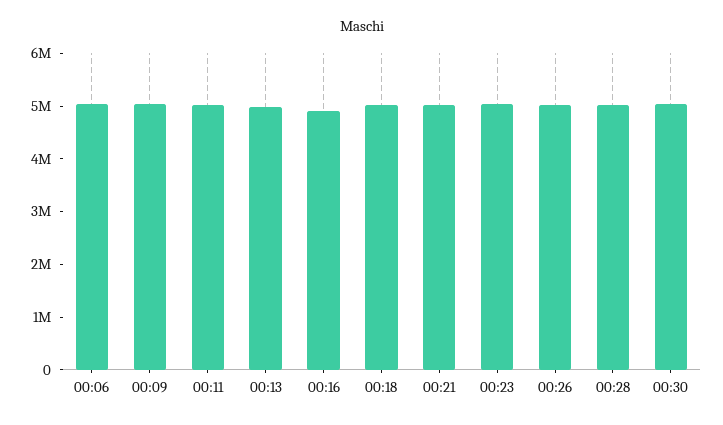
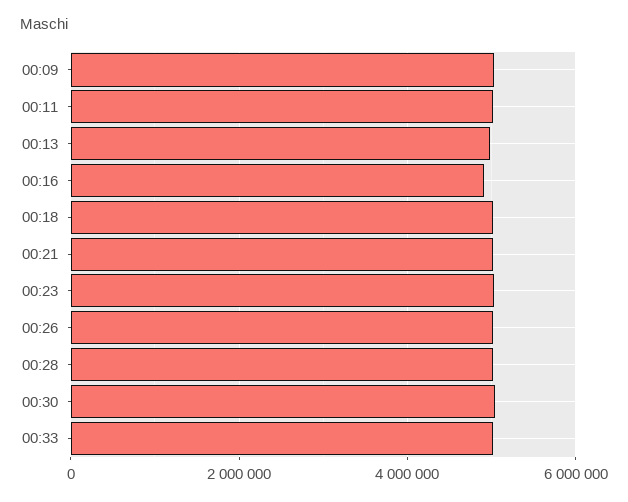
00:06: 5000000 -> none
00:33: none -> 5000000

